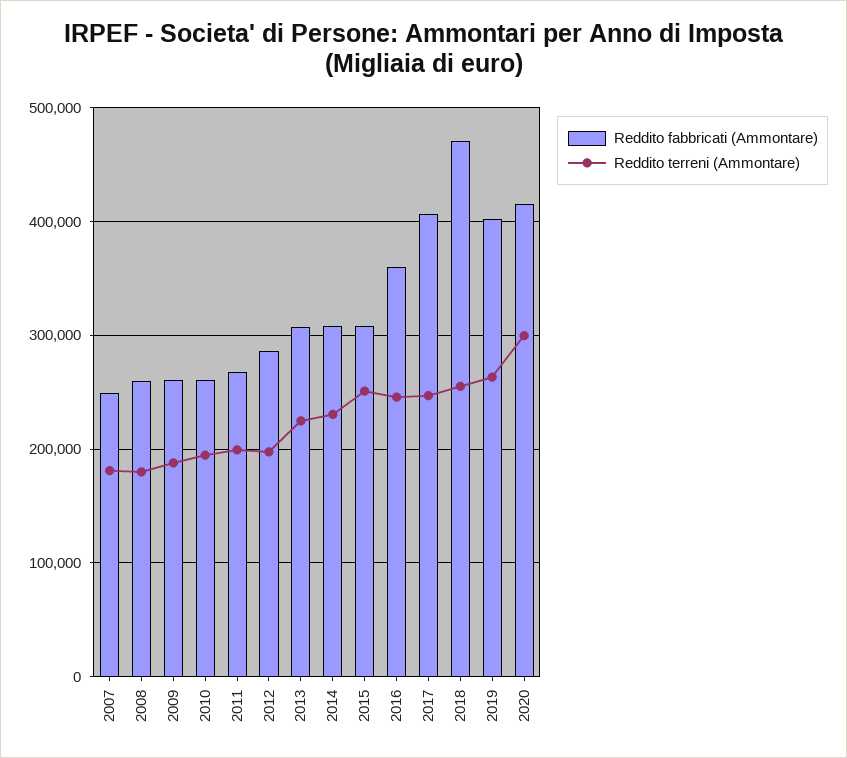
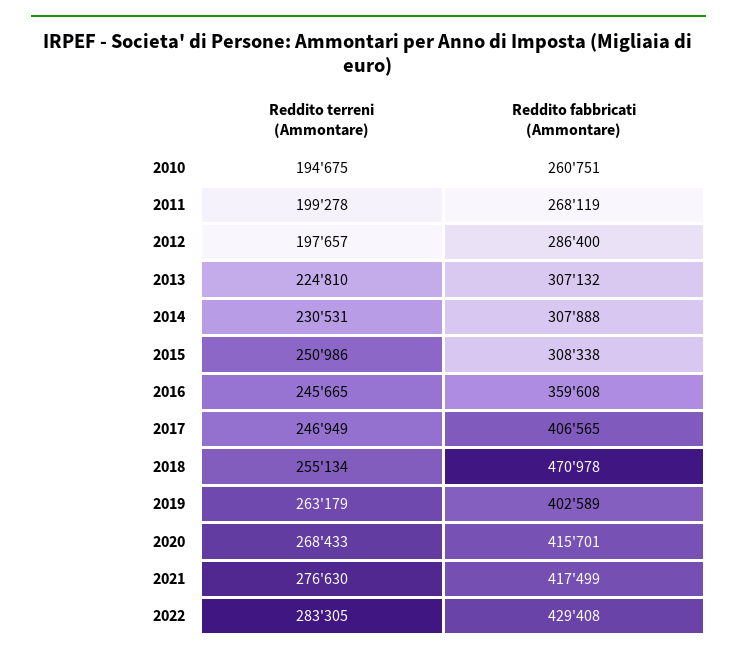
Reddito fabbricati (Ammontare), 2007: 250000 -> none
Reddito terreni (Ammontare), 2007: 180000 -> none
Reddito fabbricati (Ammontare), 2008: 260000 -> none
Reddito terreni (Ammontare), 2008: 180000 -> none
Reddito fabbricati (Ammontare), 2009: 260000 -> none
Reddito terreni (Ammontare), 2009: 190000 -> none
Reddito terreni (Ammontare), 2020: 300000 -> 268433
Reddito terreni (Ammontare), 2021: none -> 276630
Reddito fabbricati (Ammontare), 2021: none -> 417499
Reddito terreni (Ammontare), 2022: none -> 283305
Reddito fabbricati (Ammontare), 2022: none -> 429408

